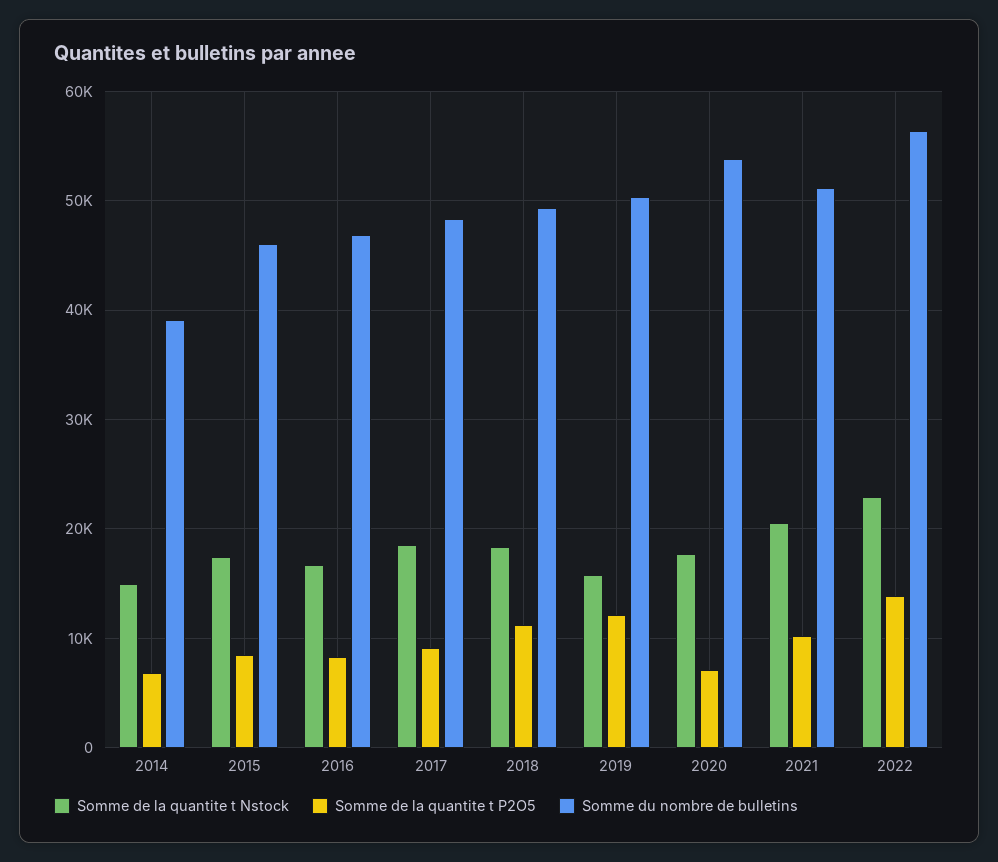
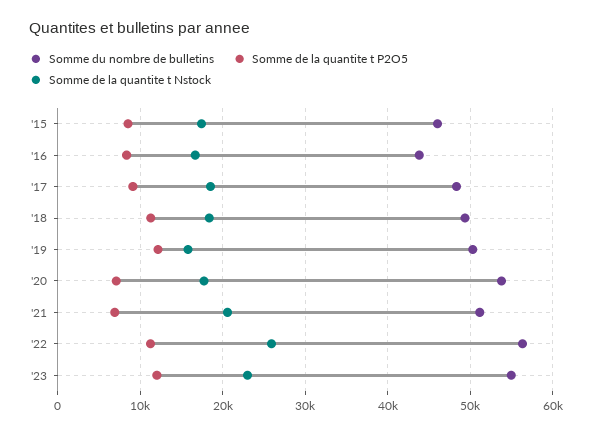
Somme de la quantite t Nstock, 2014: 15000 -> none
Somme de la quantite t P2O5, 2014: 7000 -> none
Somme du nombre de bulletins, 2014: 39000 -> none
Somme du nombre de bulletins, 2016: 47000 -> 44000
Somme de la quantite t P2O5, 2021: 10000 -> 7000
Somme de la quantite t Nstock, 2022: 23000 -> 26000
Somme de la quantite t P2O5, 2022: 14000 -> 11000
Somme du nombre de bulletins, '23: none -> 55000
Somme de la quantite t P2O5, '23: none -> 12000
Somme de la quantite t Nstock, '23: none -> 23000

